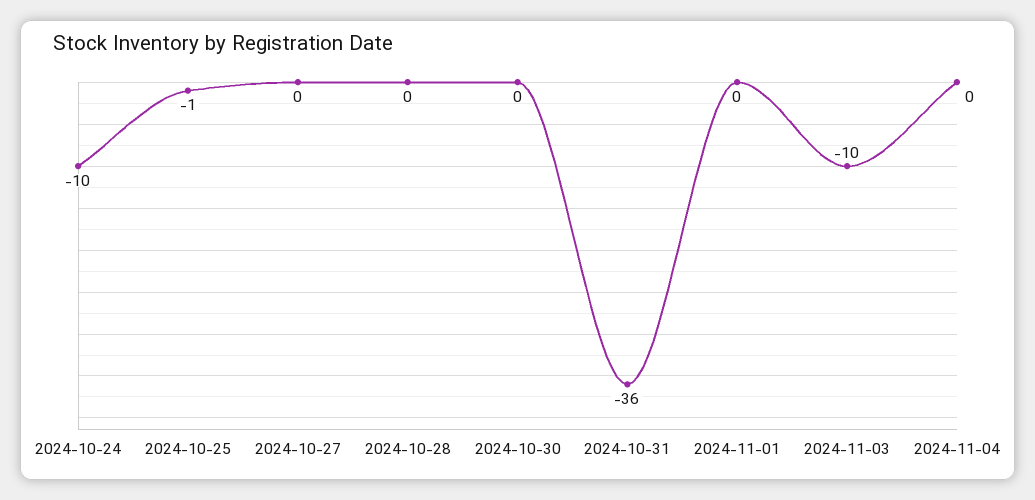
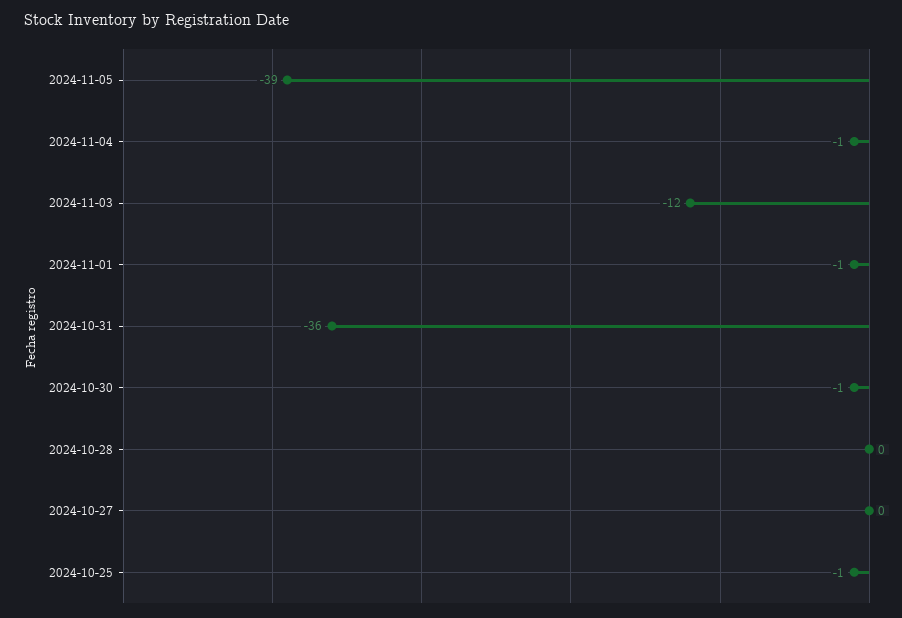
2024-10-24: -10 -> none
2024-10-30: 0 -> -1
2024-11-01: 0 -> -1
2024-11-03: -10 -> -12
2024-11-04: 0 -> -1
2024-11-05: none -> -39

